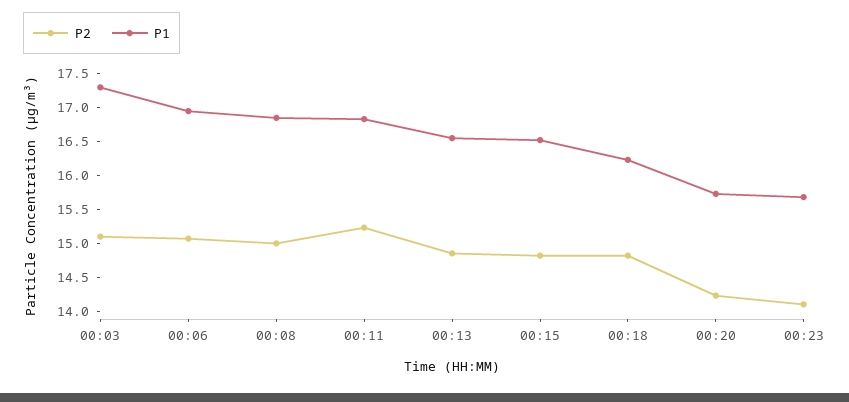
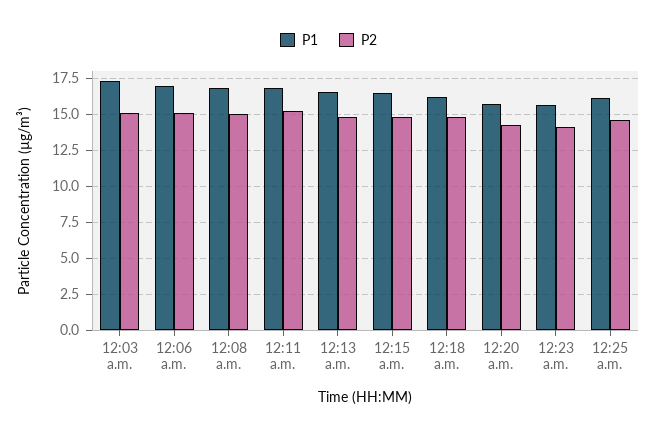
P1, 12:25 a.m.: none -> 16
P2, 12:25 a.m.: none -> 14.5

